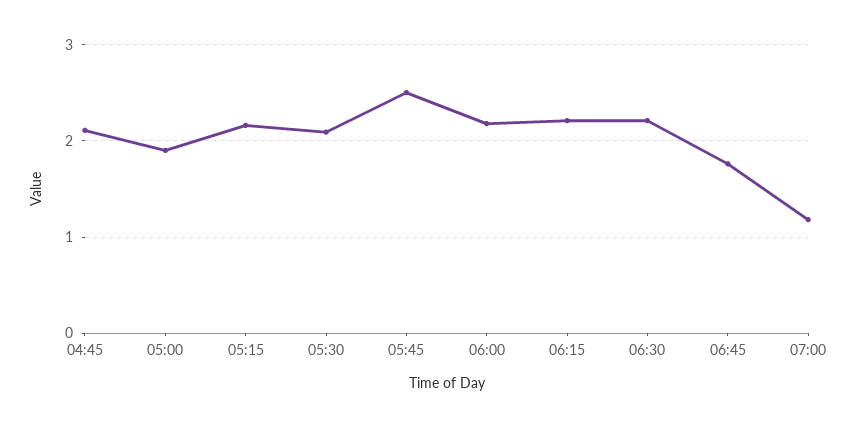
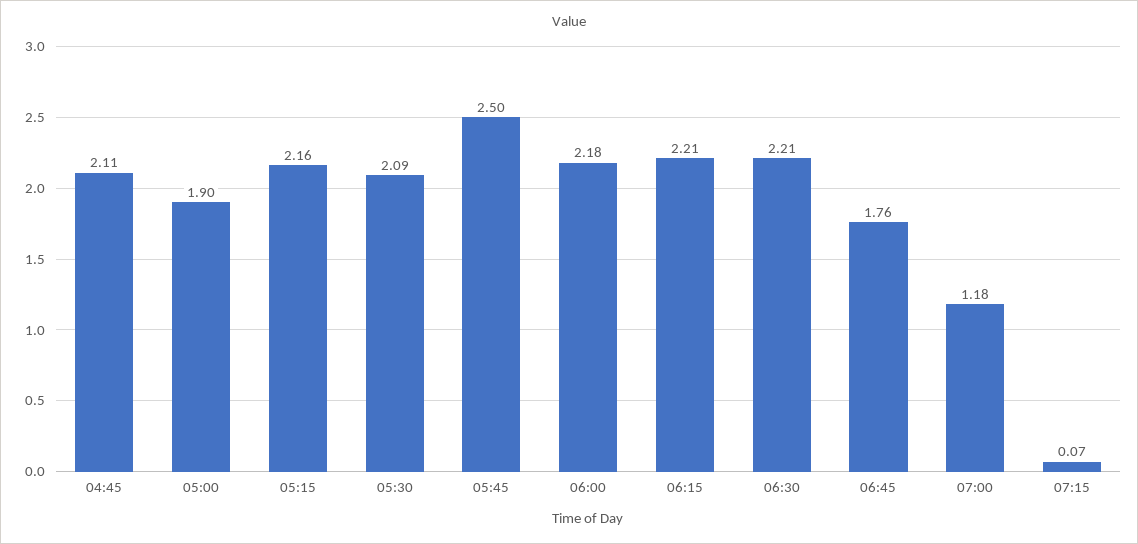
07:15: none -> 0.07

